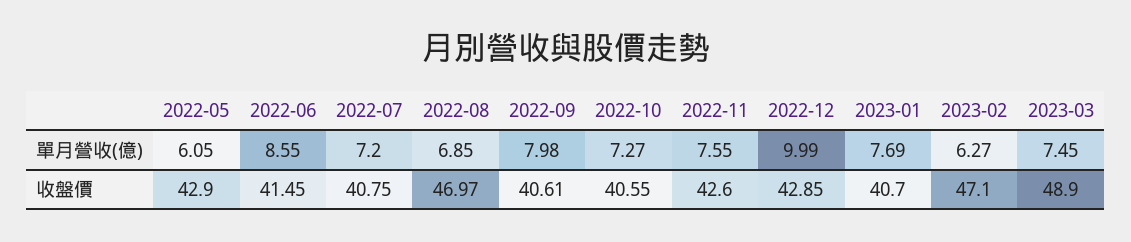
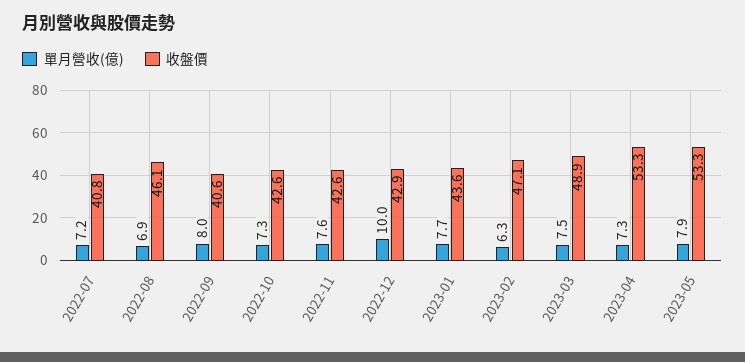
單月營收(億), 2022-05: 6.05 -> none
單月營收(億), 2022-06: 8.55 -> none
收盤價, 2022-05: 42.9 -> none
收盤價, 2022-06: 41.45 -> none
收盤價, 2022-08: 46.97 -> 46.1
收盤價, 2022-10: 40.55 -> 42.6
收盤價, 2023-01: 40.7 -> 43.6
單月營收(億), 2023-04: none -> 7.3
收盤價, 2023-04: none -> 53.3
單月營收(億), 2023-05: none -> 7.9
收盤價, 2023-05: none -> 53.3

